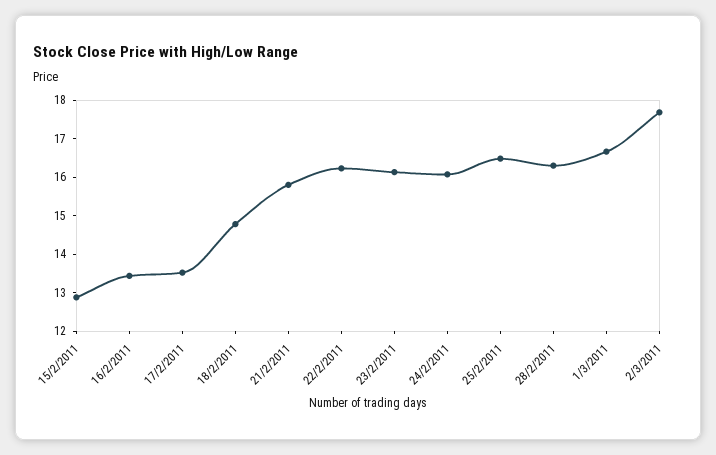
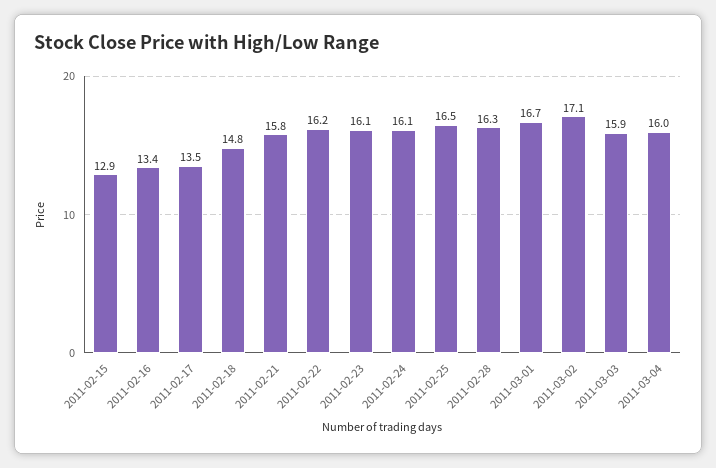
2/3/2011: 17.75 -> 17.1
2011-03-03: none -> 15.9
2011-03-04: none -> 16

